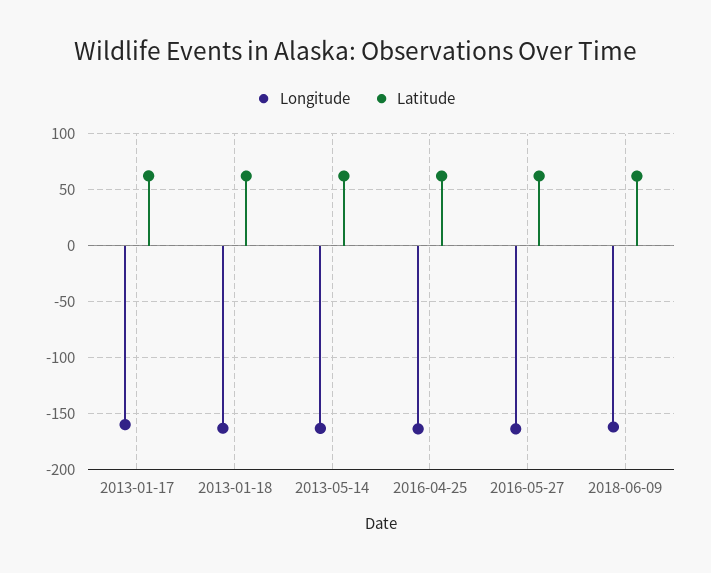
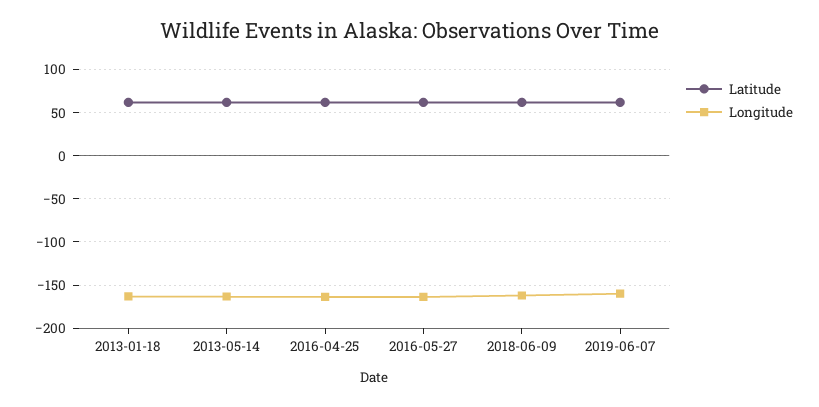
Longitude, 2013-01-17: -160 -> none
Latitude, 2013-01-17: 60 -> none
Latitude, 2019-06-07: none -> 60
Longitude, 2019-06-07: none -> -160

